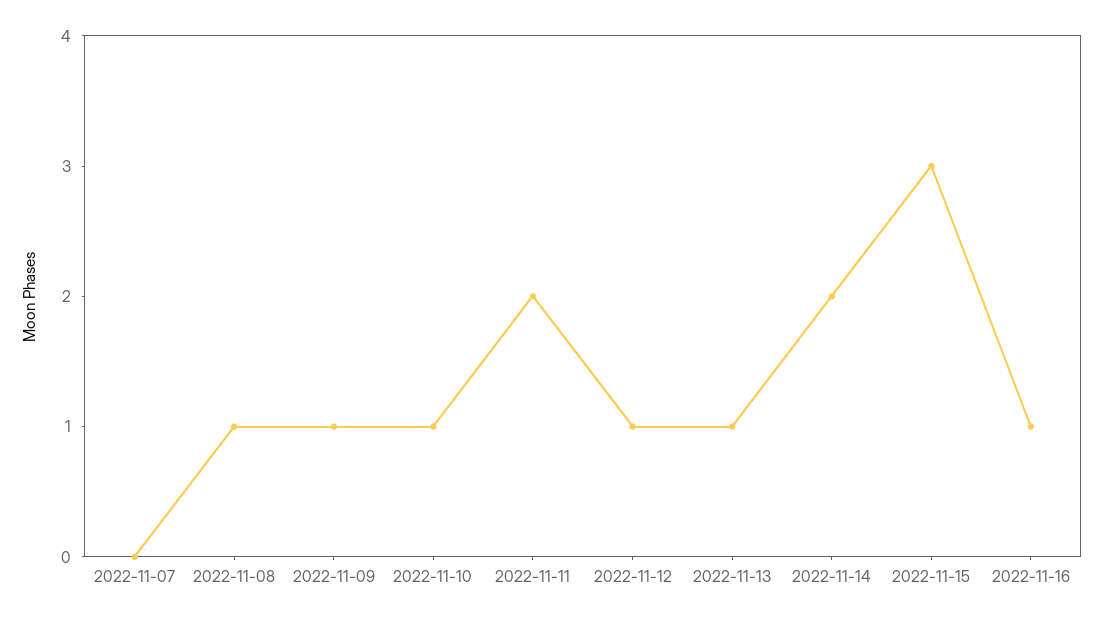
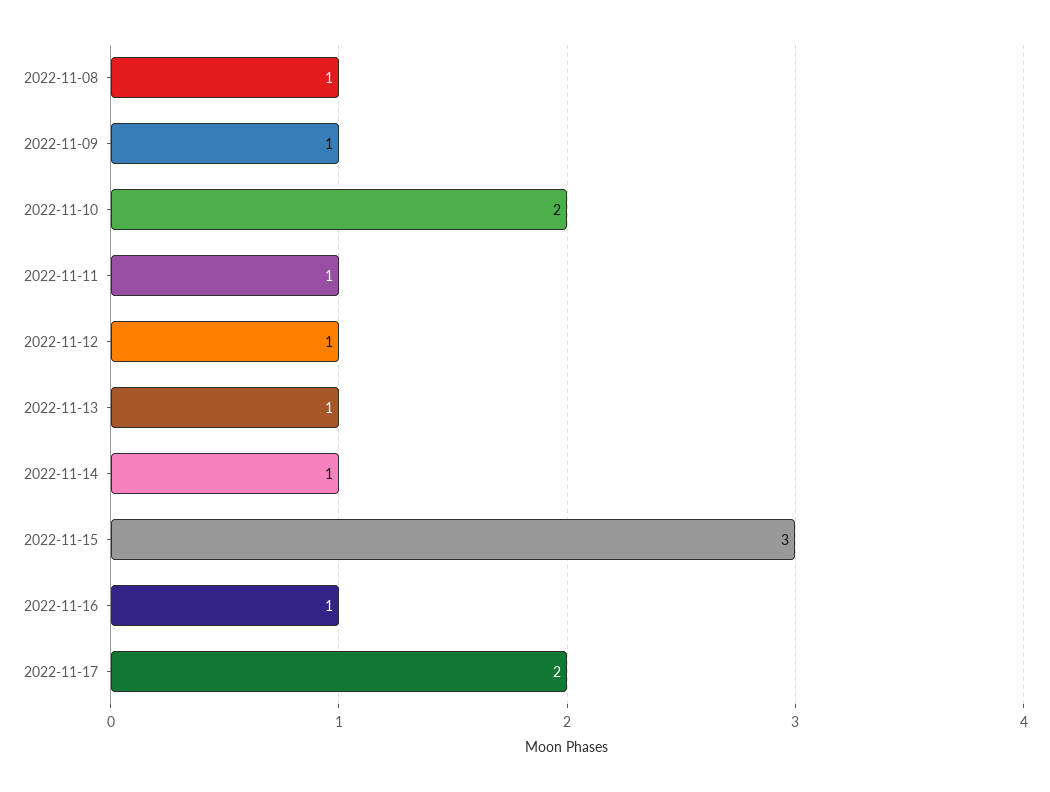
2022-11-07: 0 -> none
2022-11-10: 1 -> 2
2022-11-11: 2 -> 1
2022-11-14: 2 -> 1
2022-11-17: none -> 2

